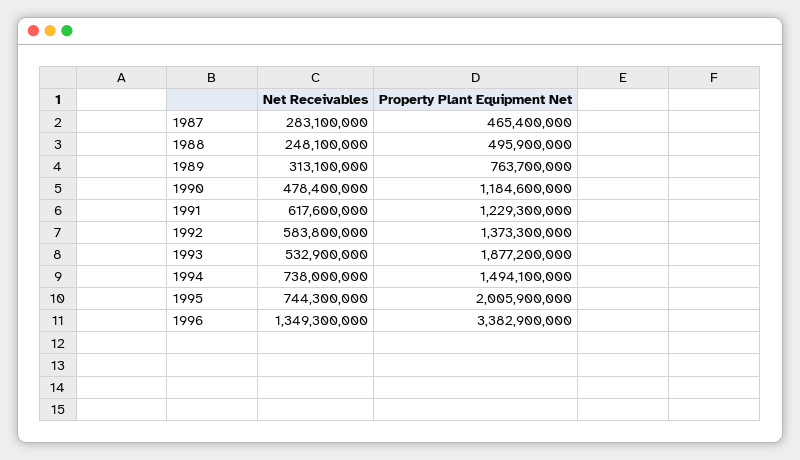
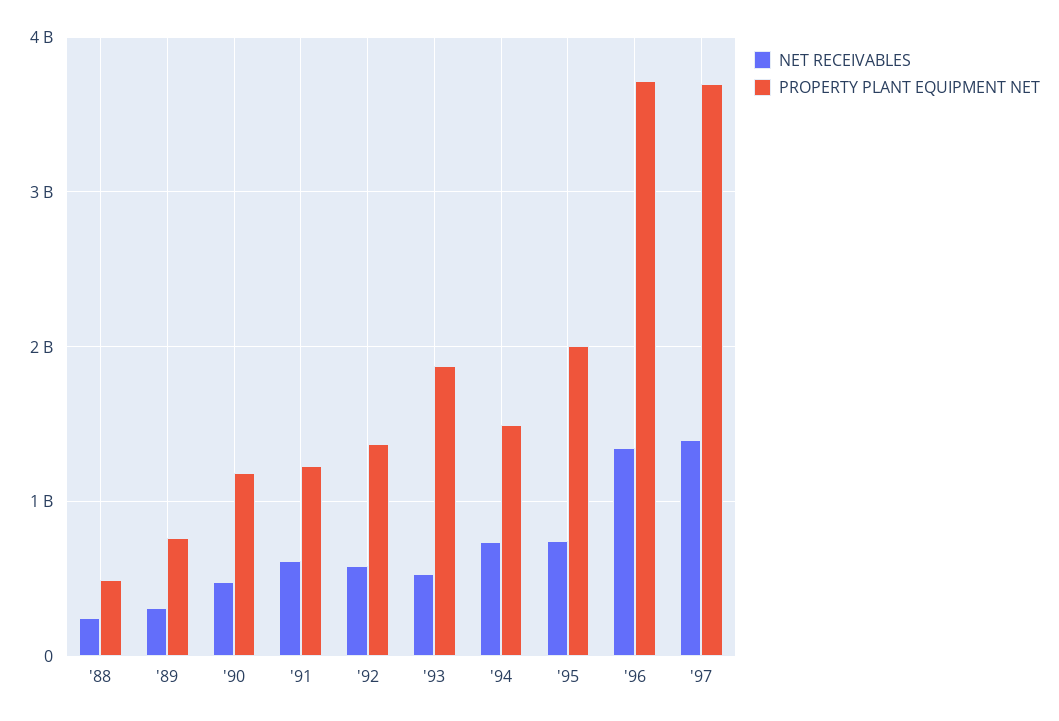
Net Receivables, 1987: 283100000 -> none
Property Plant Equipment Net, 1987: 465400000 -> none
Property Plant Equipment Net, 1996: 3382900000 -> 3700000000
Net Receivables, '97: none -> 1400000000
Property Plant Equipment Net, '97: none -> 3700000000

